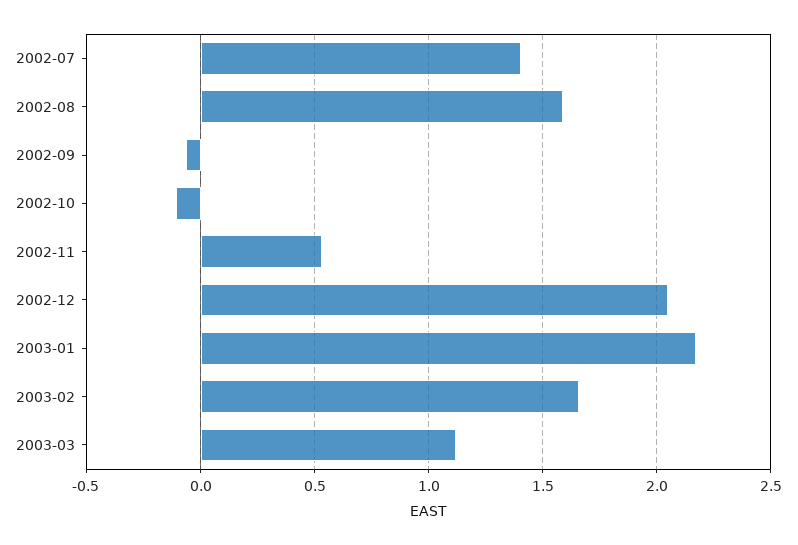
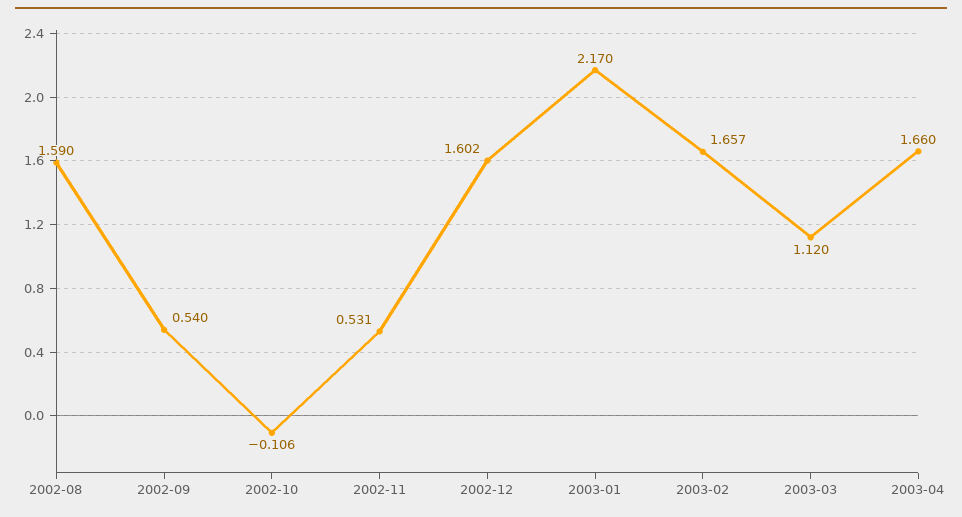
2002-07: 1.4 -> none
2002-09: -0.05 -> 0.54
2002-12: 2.05 -> 1.602
2003-04: none -> 1.66

